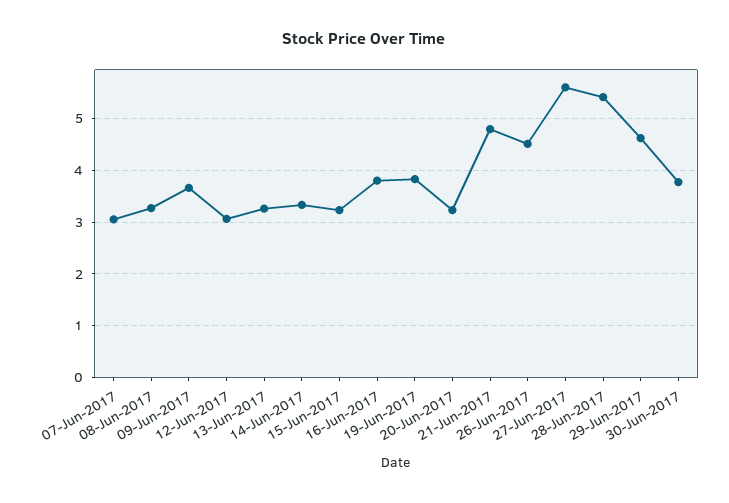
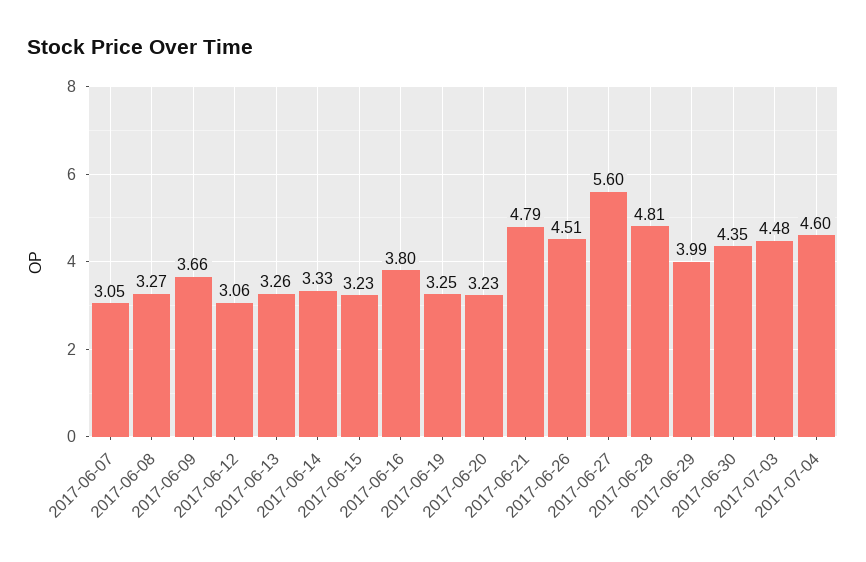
19-Jun-2017: 3.8 -> 3.25
28-Jun-2017: 5.4 -> 4.81
29-Jun-2017: 4.6 -> 3.99
30-Jun-2017: 3.8 -> 4.35
2017-07-03: none -> 4.48
2017-07-04: none -> 4.6

